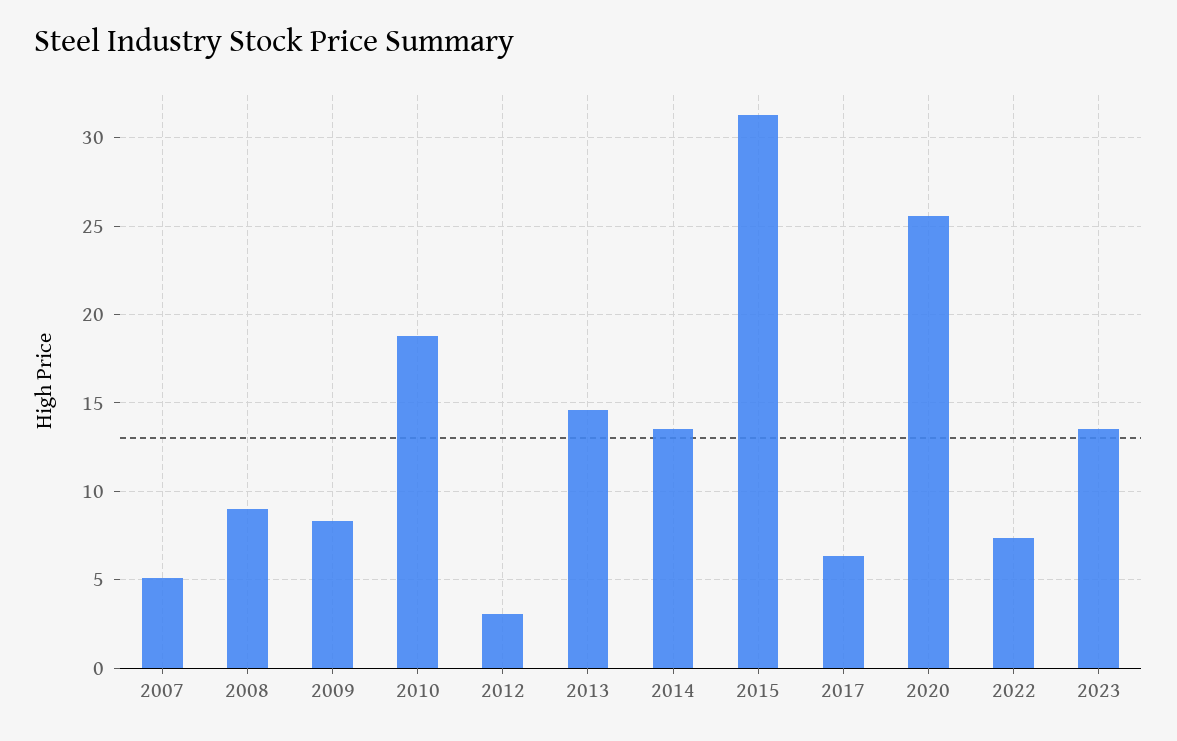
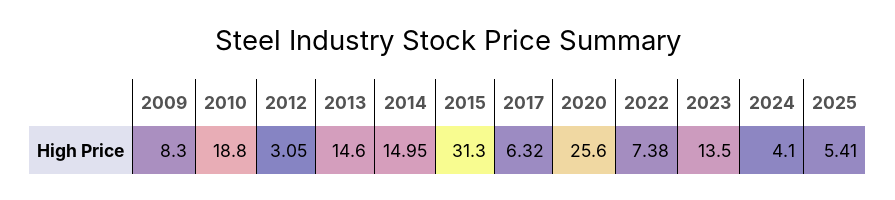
2007: 5 -> none
2008: 9 -> none
2014: 13.5 -> 14.95
2024: none -> 4.1
2025: none -> 5.41

